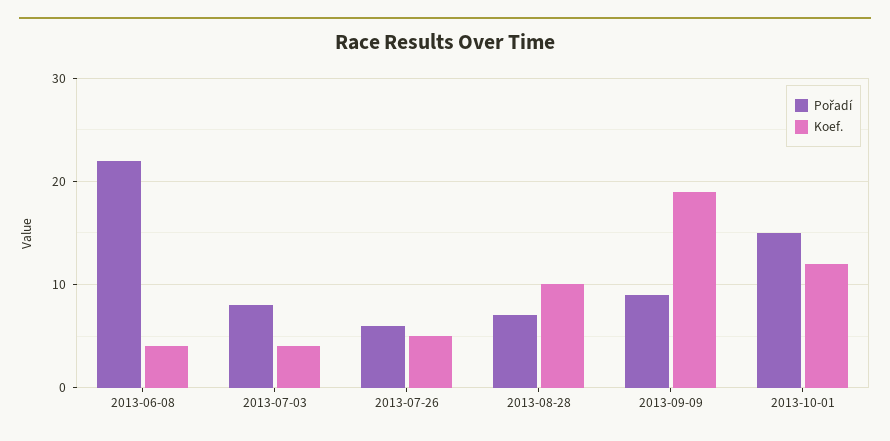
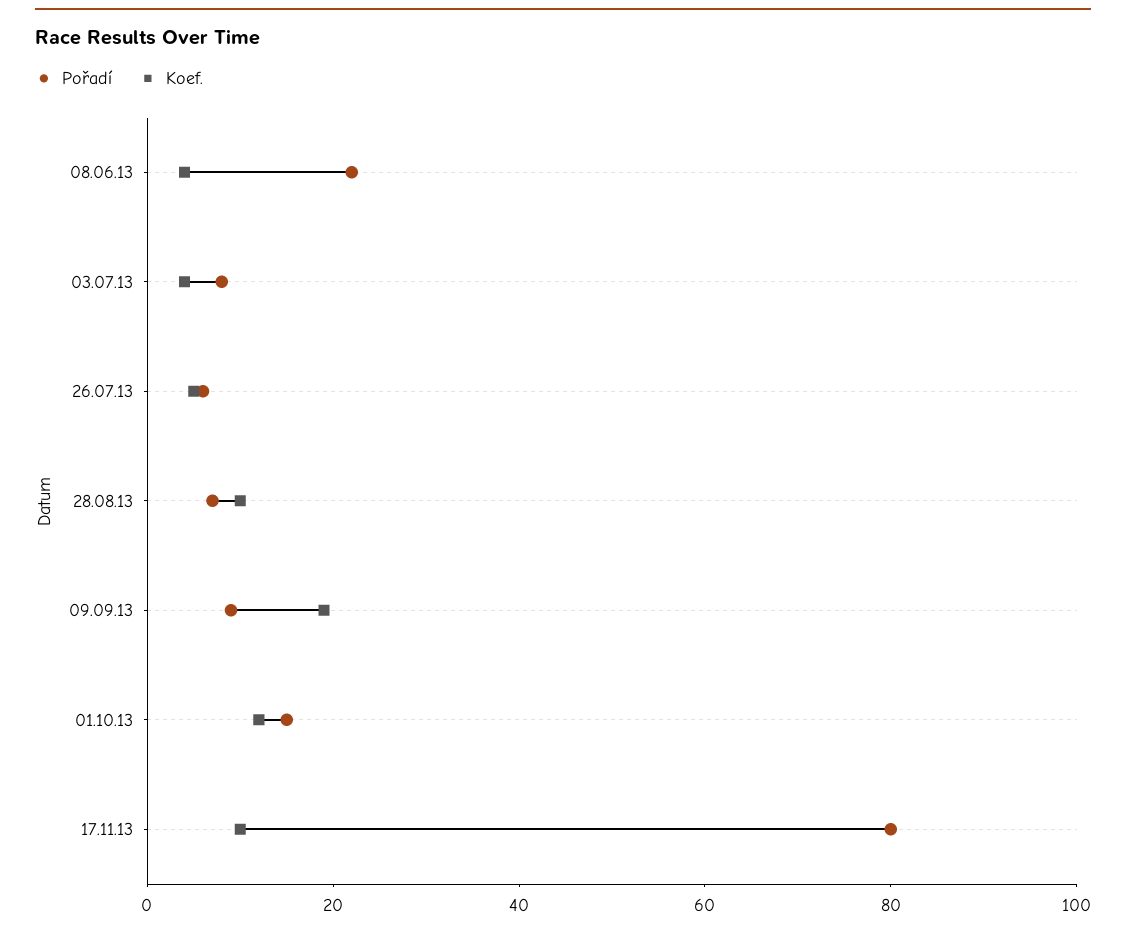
Pořadí, 17.11.13: none -> 80
Koef., 17.11.13: none -> 10

